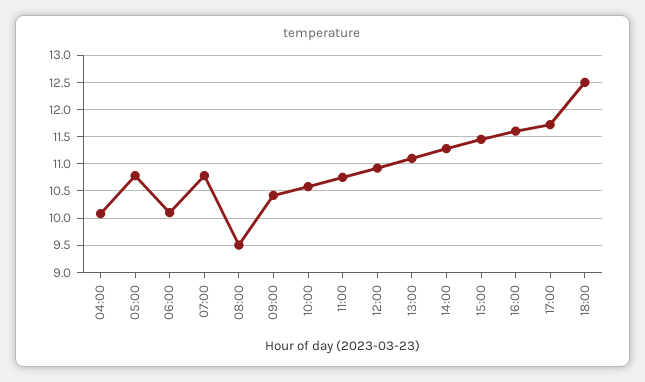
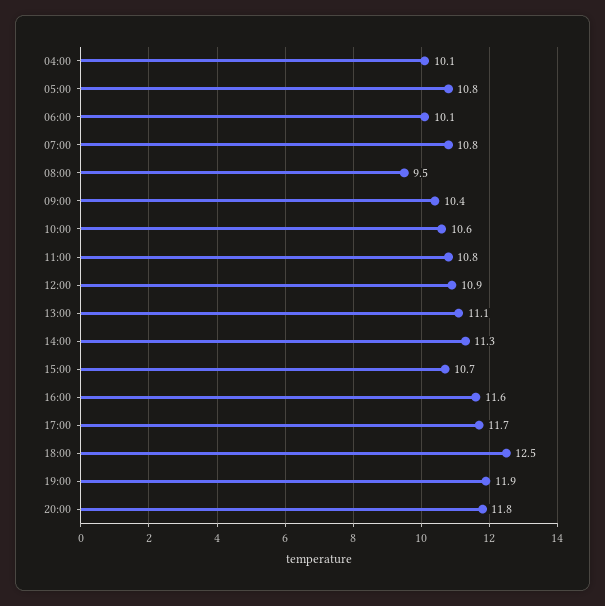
15:00: 11.5 -> 10.7
19:00: none -> 11.9
20:00: none -> 11.8

